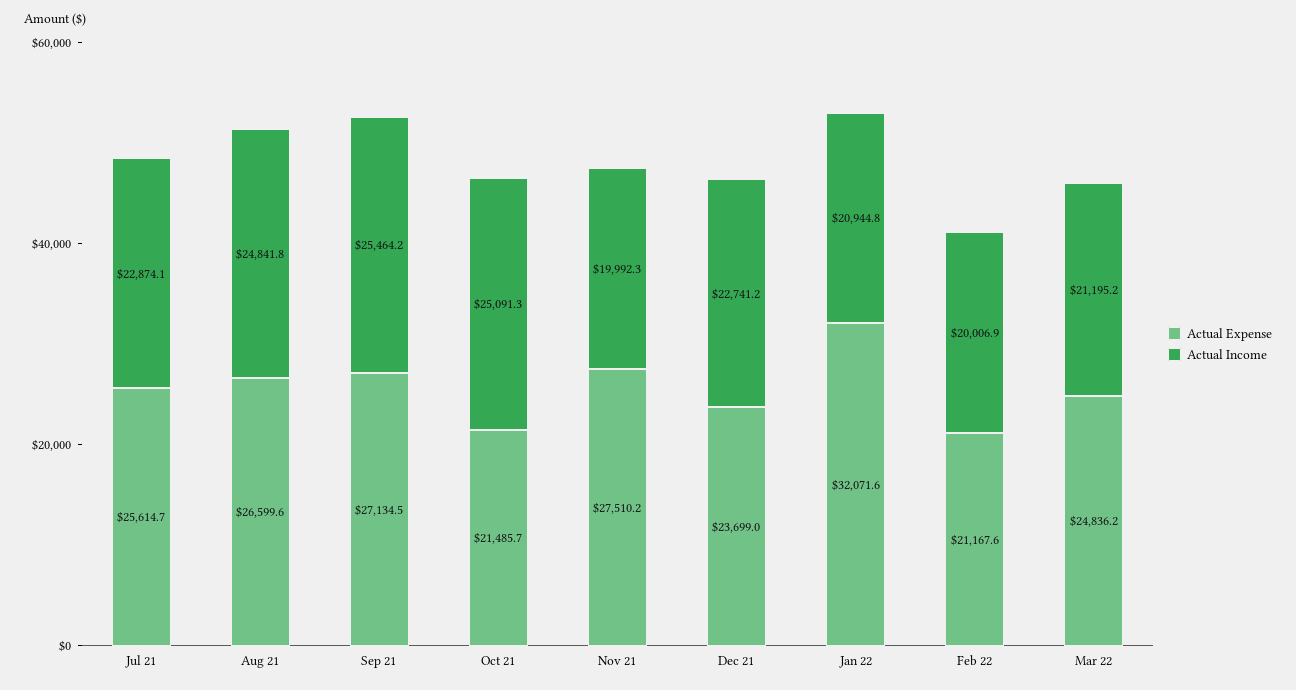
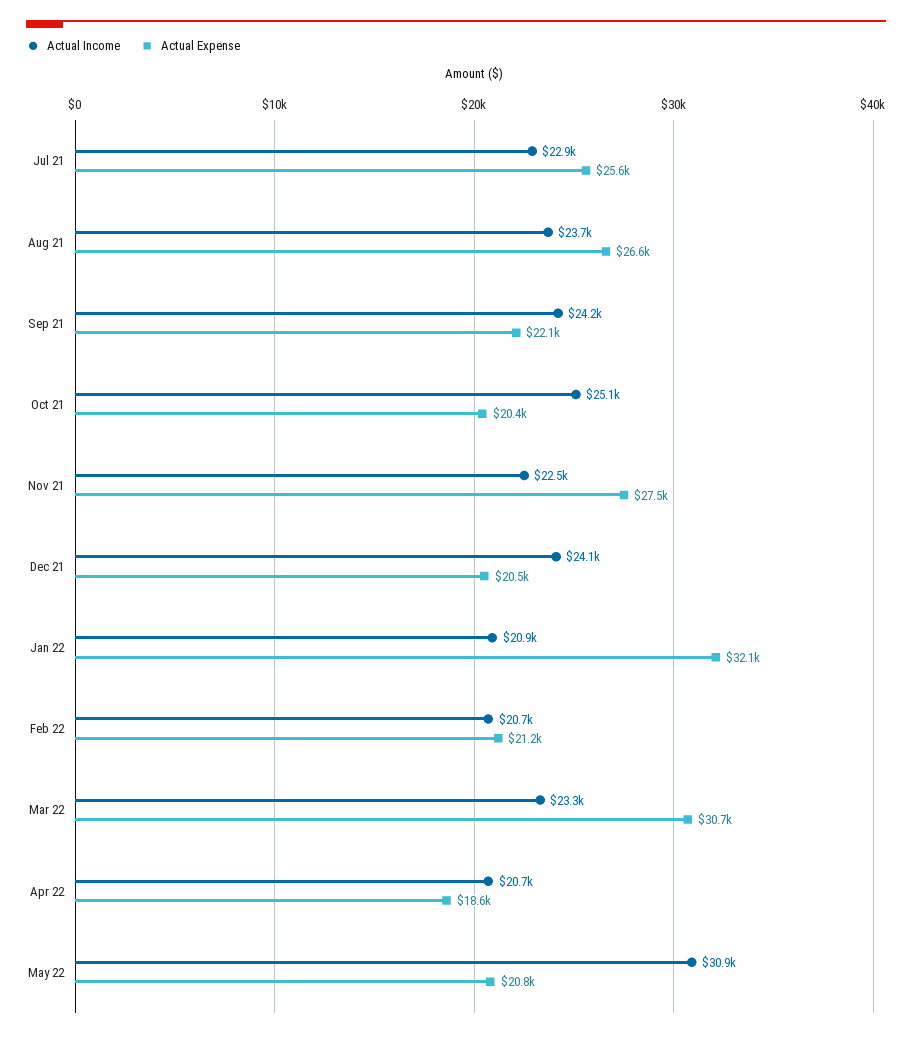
Actual Income, Aug 21: 24841.8 -> 23700
Actual Expense, Sep 21: 27134.5 -> 22100
Actual Income, Sep 21: 25464.2 -> 24200
Actual Expense, Oct 21: 21485.7 -> 20400
Actual Income, Nov 21: 19992.3 -> 22500
Actual Expense, Dec 21: 23699 -> 20500
Actual Income, Dec 21: 22741.2 -> 24100
Actual Income, Feb 22: 20006.9 -> 20700
Actual Expense, Mar 22: 24836.2 -> 30700
Actual Income, Mar 22: 21195.2 -> 23300
Actual Income, Apr 22: none -> 20700
Actual Expense, Apr 22: none -> 18600
Actual Income, May 22: none -> 30900
Actual Expense, May 22: none -> 20800

